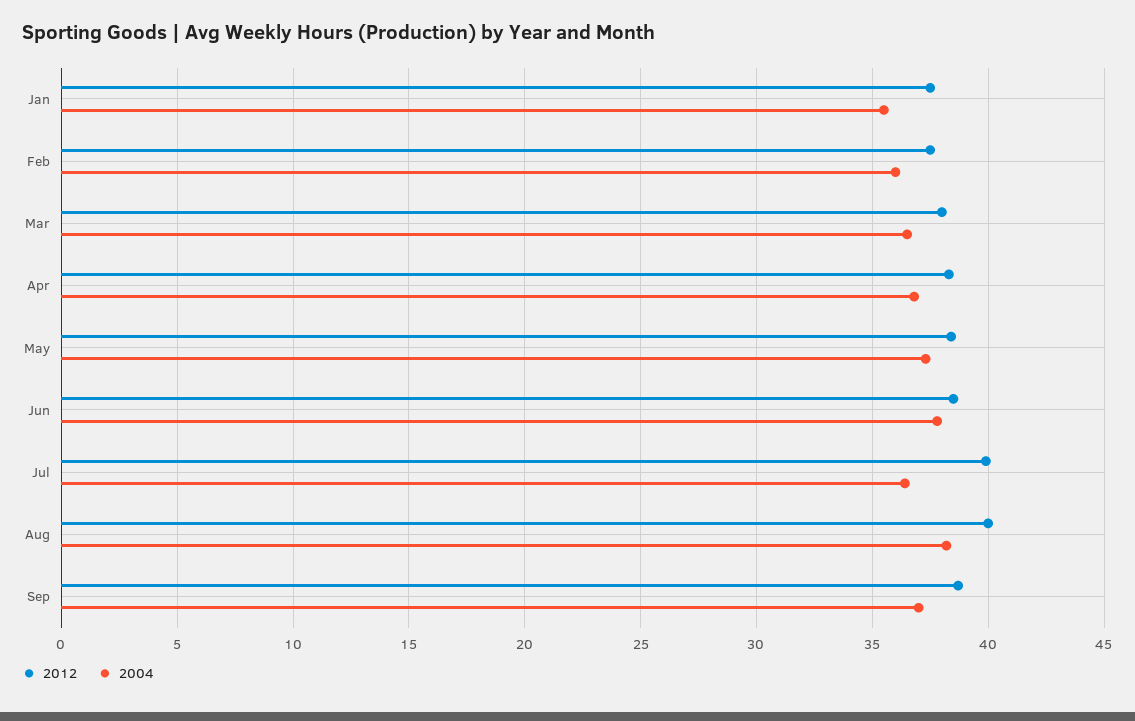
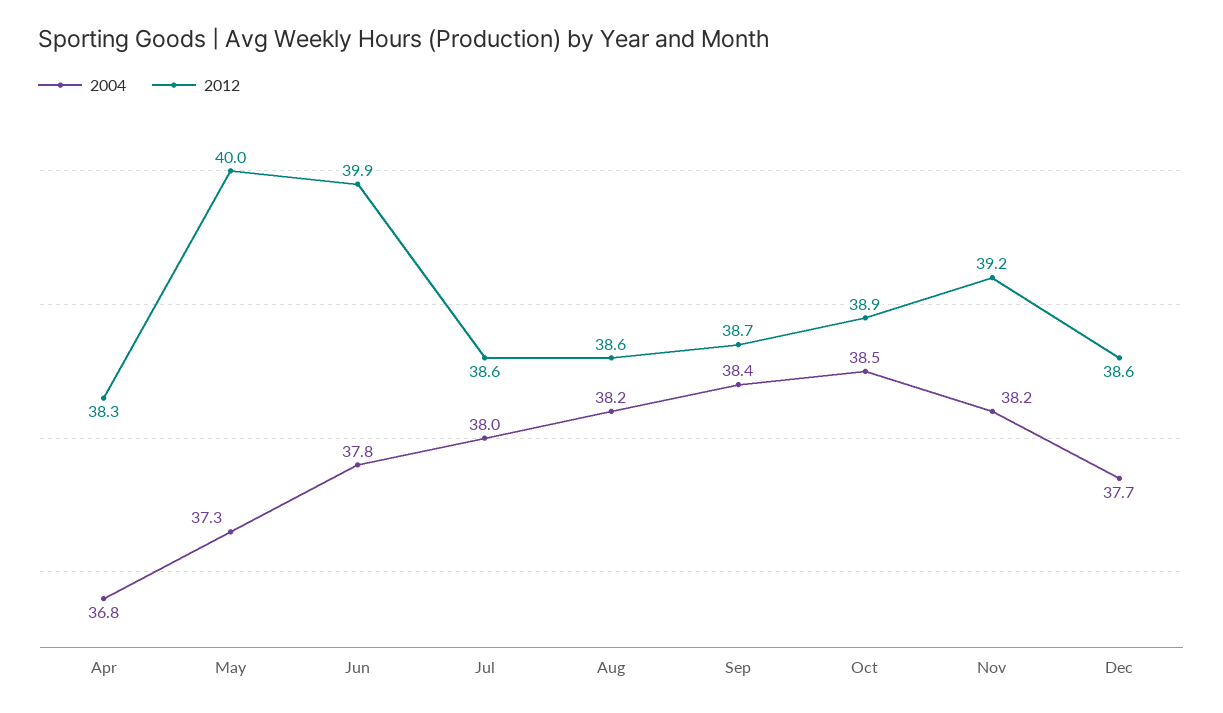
2012, Jan: 37.5 -> none
2004, Jan: 35.5 -> none
2012, Feb: 37.5 -> none
2004, Feb: 36 -> none
2012, Mar: 38 -> none
2004, Mar: 36.5 -> none
2012, May: 38.5 -> 40
2012, Jun: 38.5 -> 39.9
2012, Jul: 40 -> 38.6
2004, Jul: 36.5 -> 38
2012, Aug: 40 -> 38.6
2004, Sep: 37 -> 38.4
2004, Oct: none -> 38.5
2012, Oct: none -> 38.9
2004, Nov: none -> 38.2
2012, Nov: none -> 39.2
2004, Dec: none -> 37.7
2012, Dec: none -> 38.6

